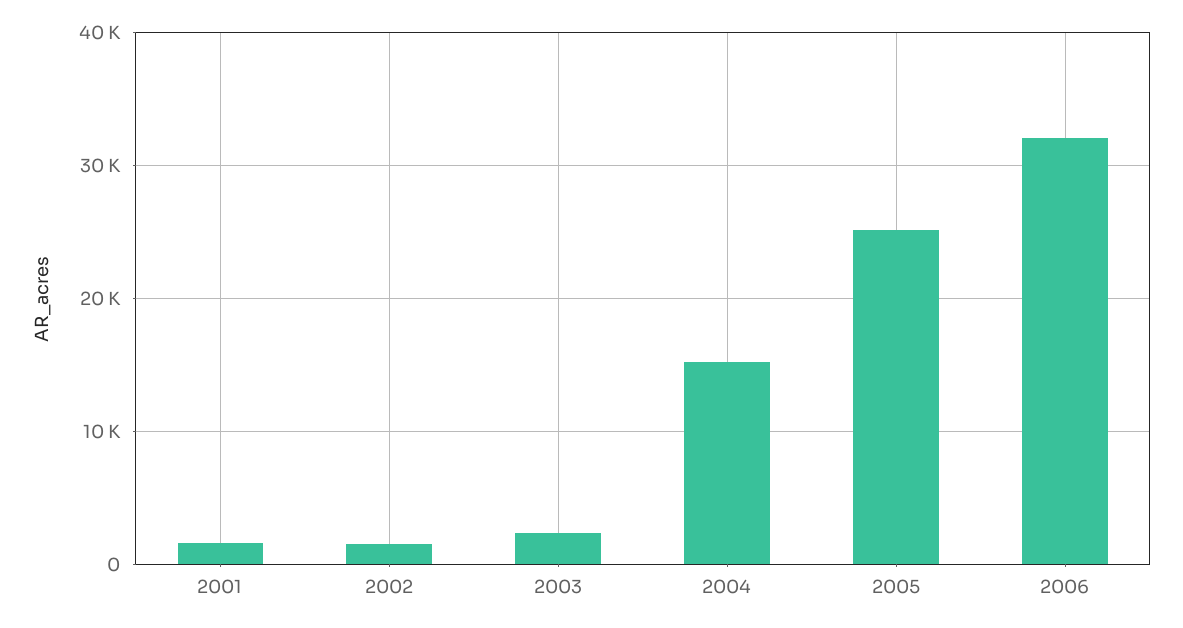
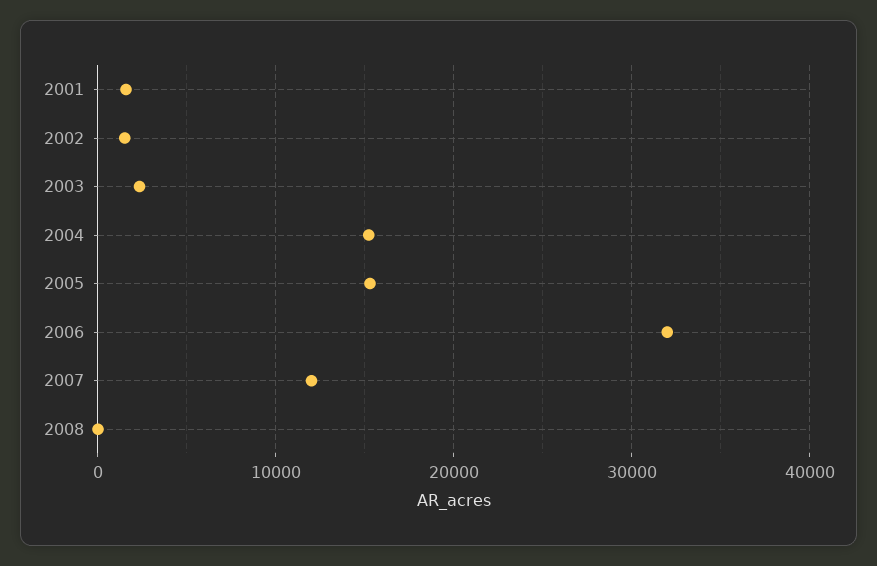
2005: 25000 -> 15000
2007: none -> 12000
2008: none -> 0

